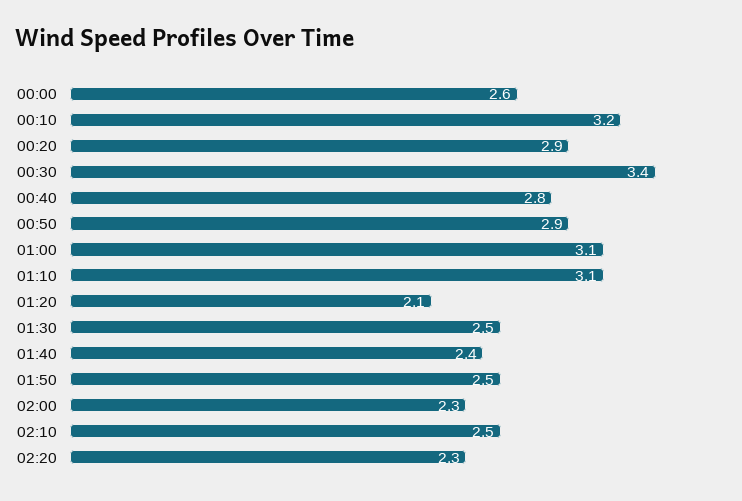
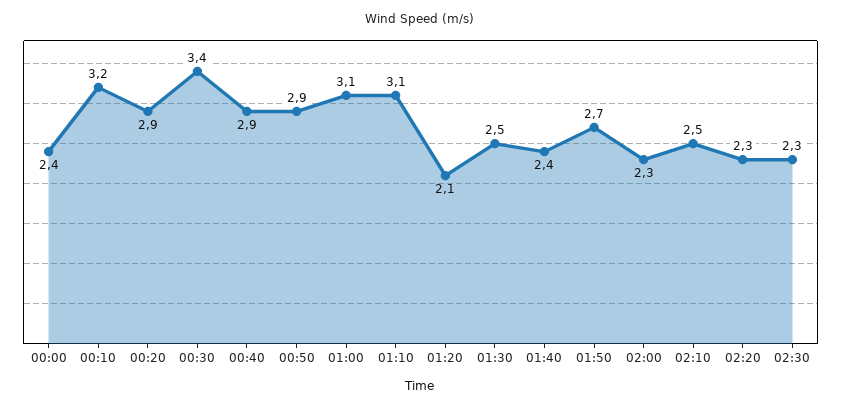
00:00: 2.6 -> 2.4
00:40: 2.8 -> 2.9
01:50: 2.5 -> 2.7
02:30: none -> 2.3

